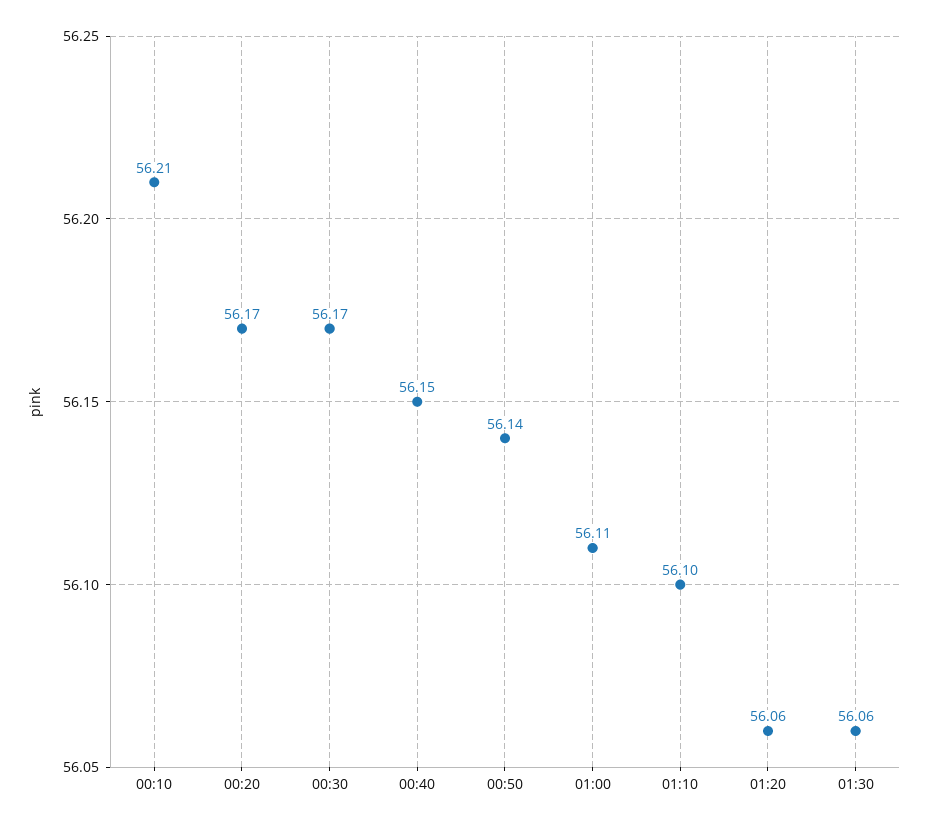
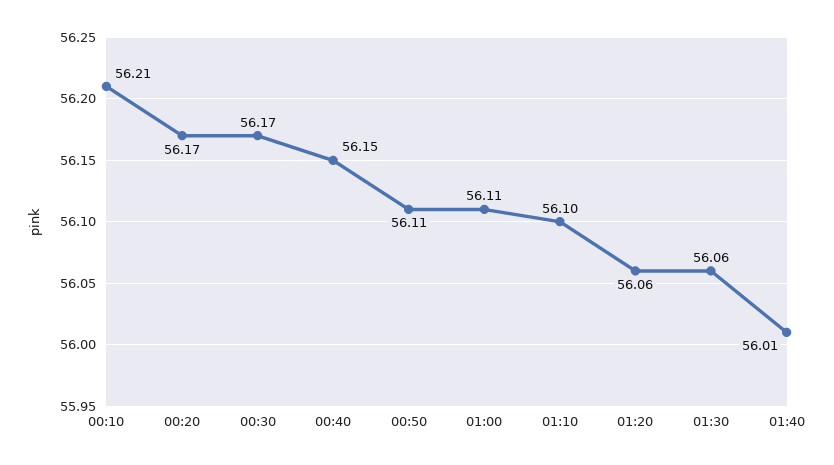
00:50: 56.14 -> 56.11
01:40: none -> 56.01

